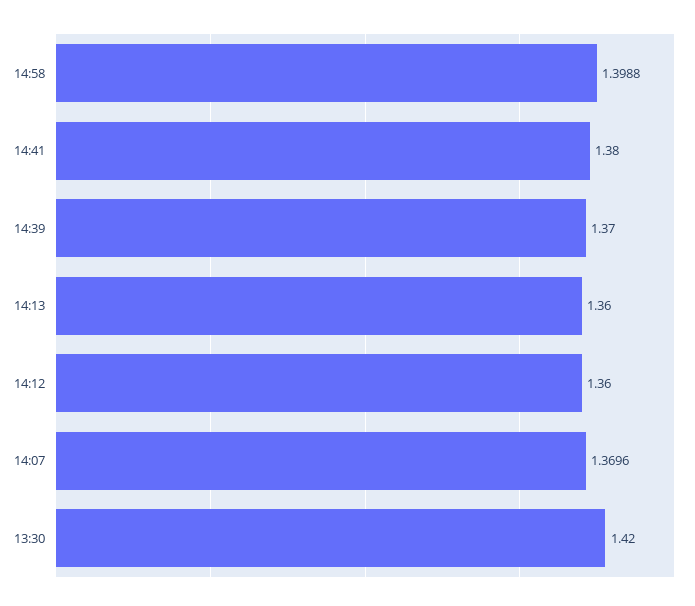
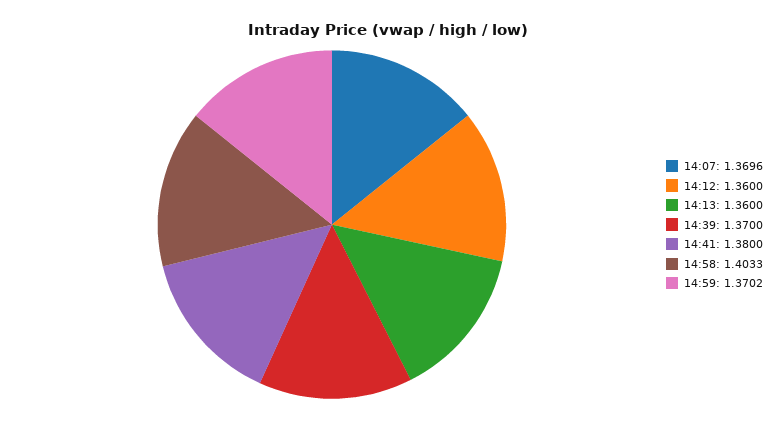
14:58: 1.3988 -> 1.4033
13:30: 1.42 -> none
14:59: none -> 1.3702

